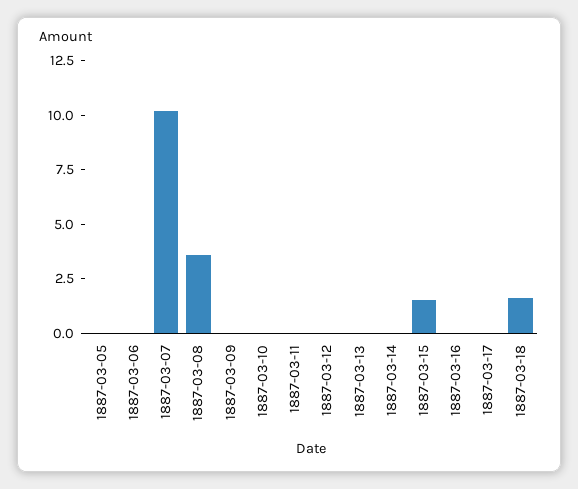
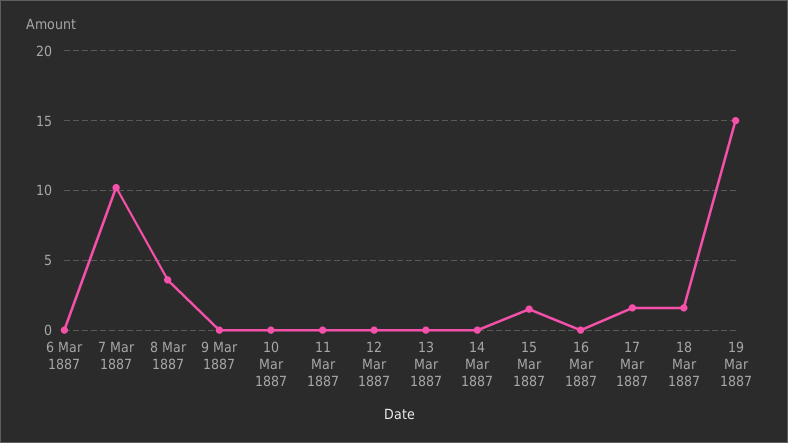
1887-03-05: 0 -> none
1887-03-17: 0 -> 1.5
19 Mar 1887: none -> 15

